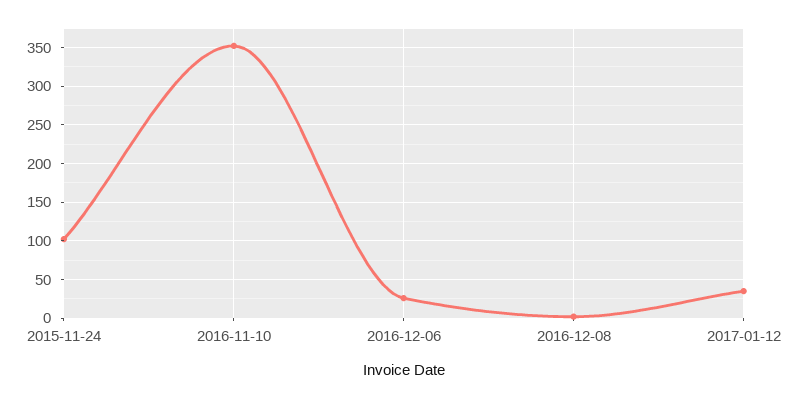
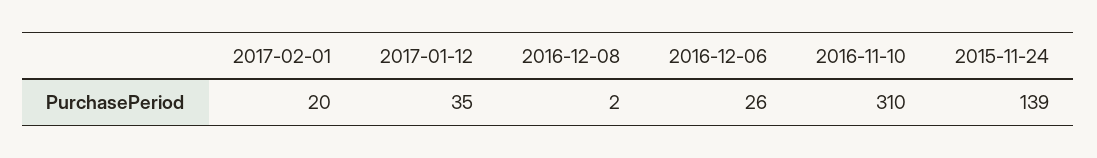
2015-11-24: 100 -> 139
2016-11-10: 350 -> 310
2017-02-01: none -> 20

